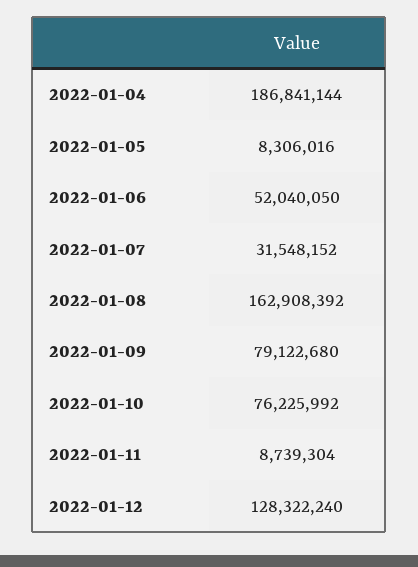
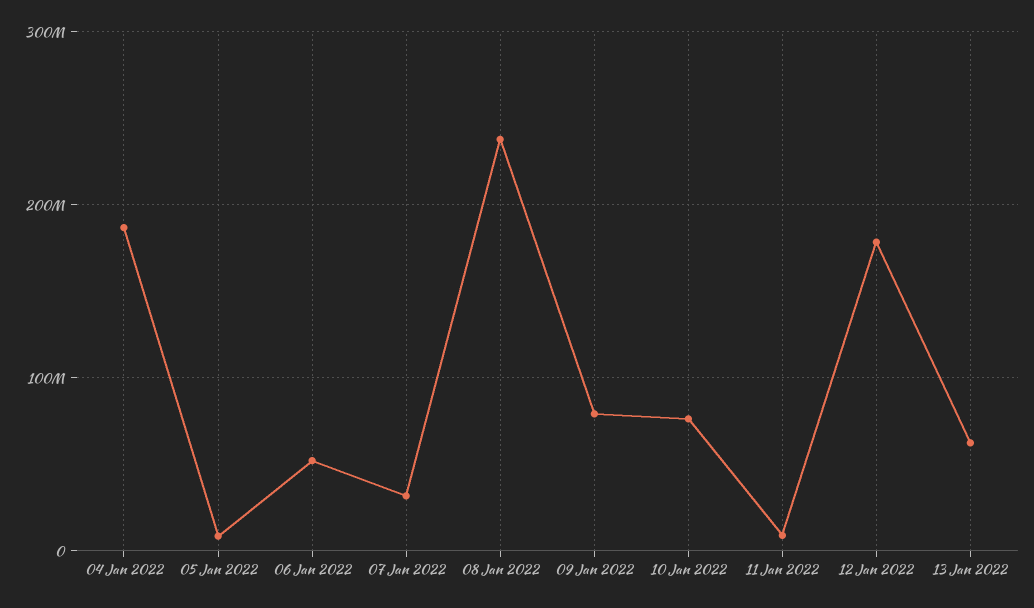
2022-01-08: 162908392 -> 240000000
2022-01-12: 128322240 -> 180000000
13 Jan 2022: none -> 60000000

